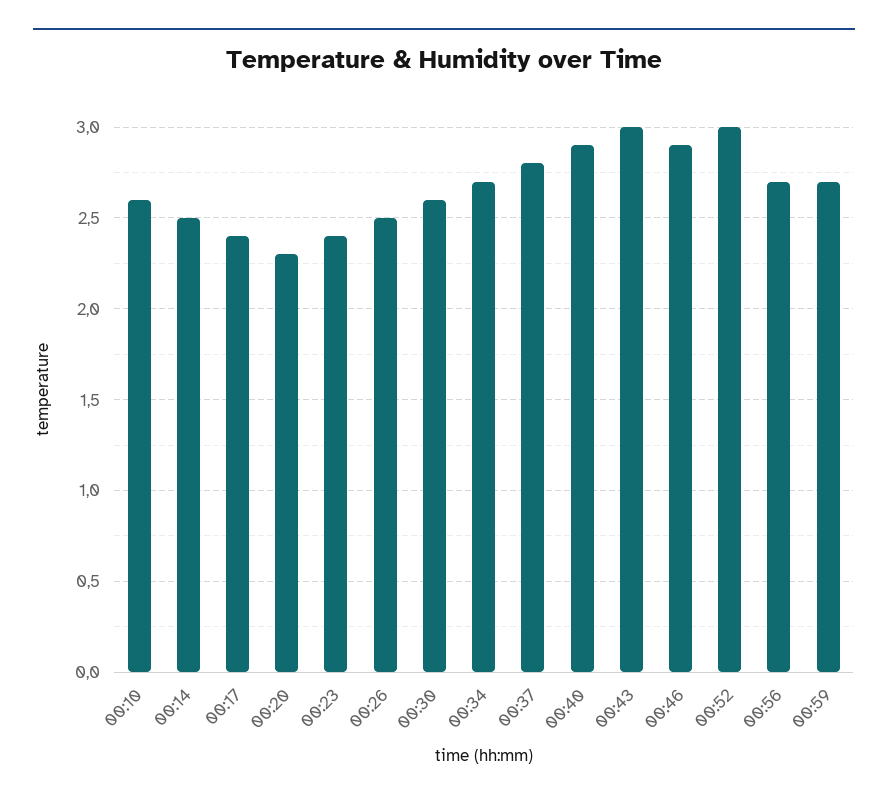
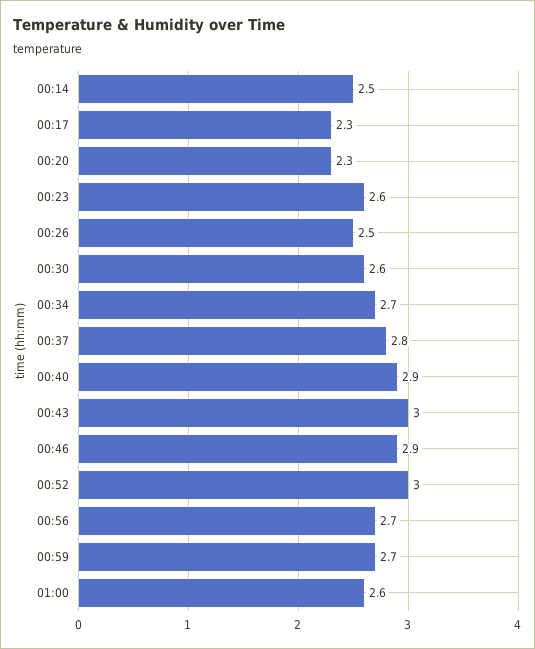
00:10: 2.6 -> none
00:17: 2.4 -> 2.3
00:23: 2.4 -> 2.6
01:00: none -> 2.6

